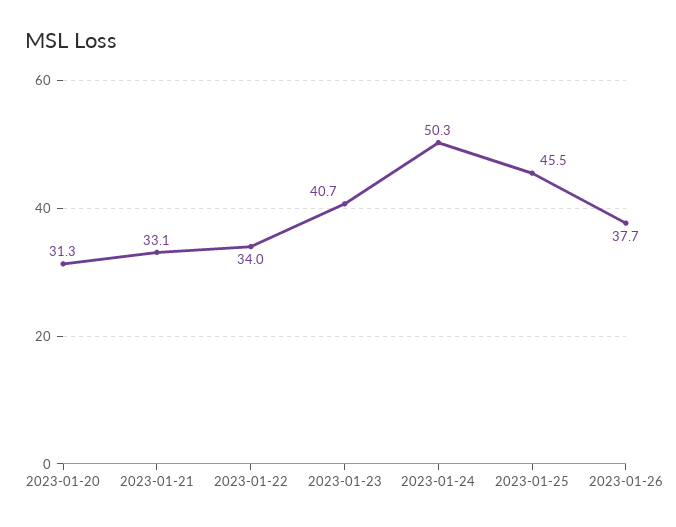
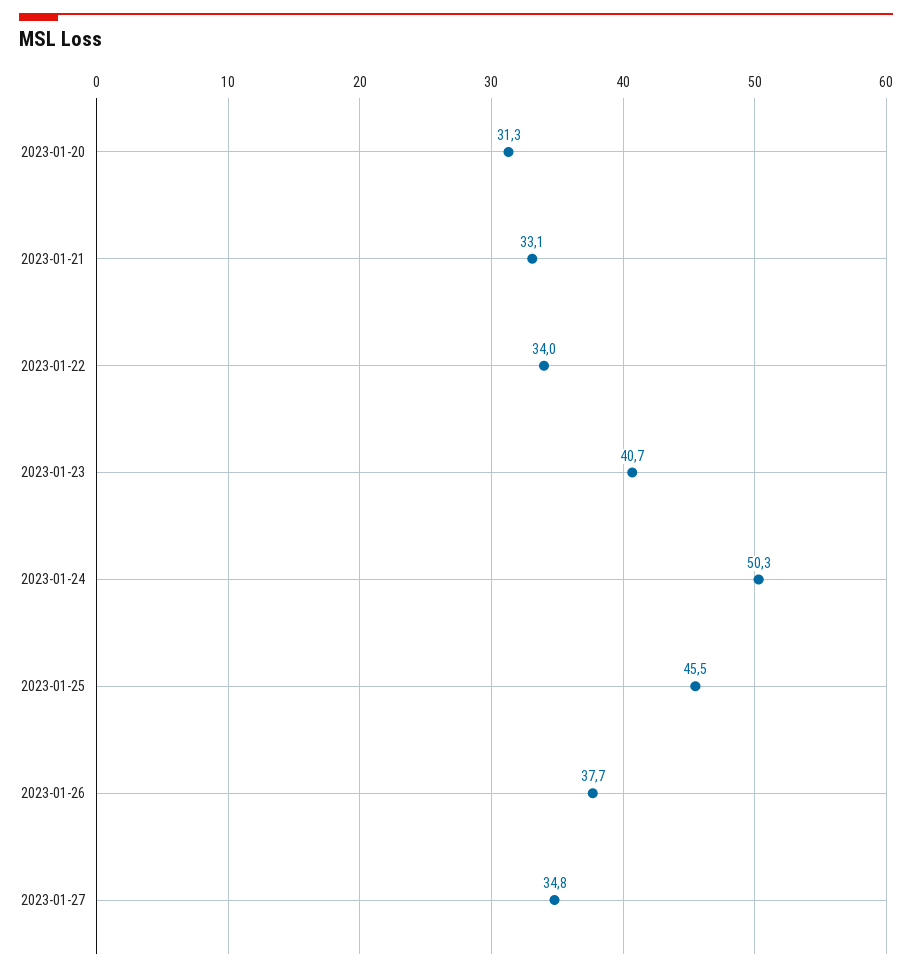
2023-01-27: none -> 34.8

